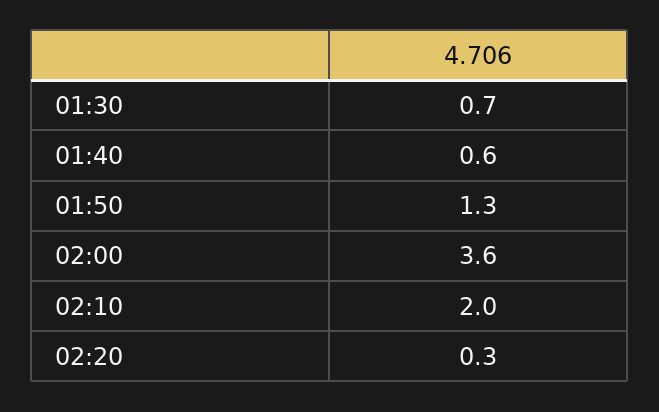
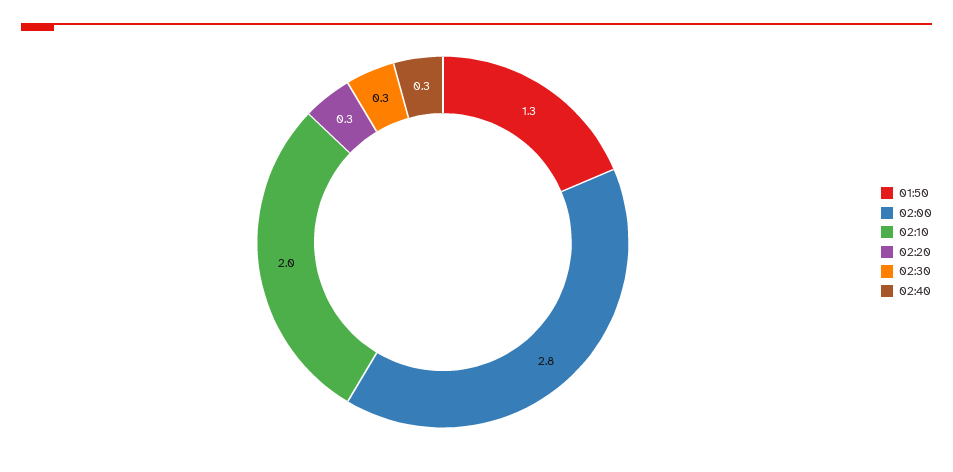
01:30: 0.7 -> none
01:40: 0.6 -> none
02:00: 3.6 -> 2.8
02:30: none -> 0.3
02:40: none -> 0.3

